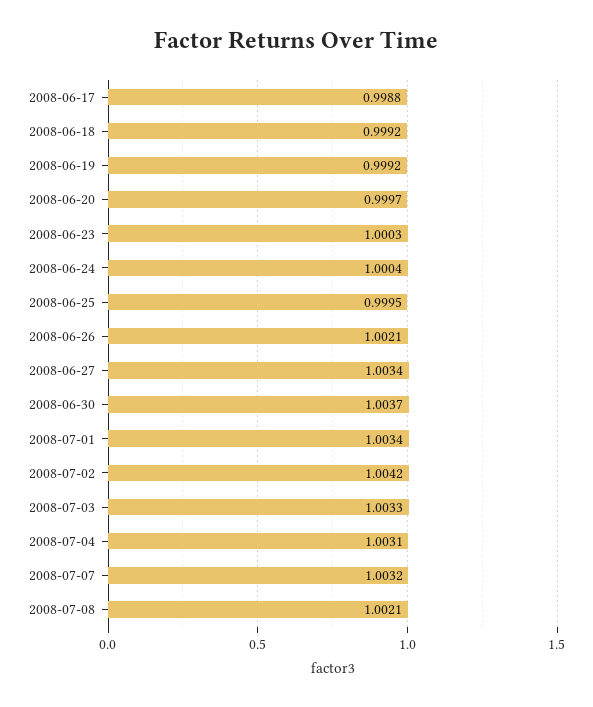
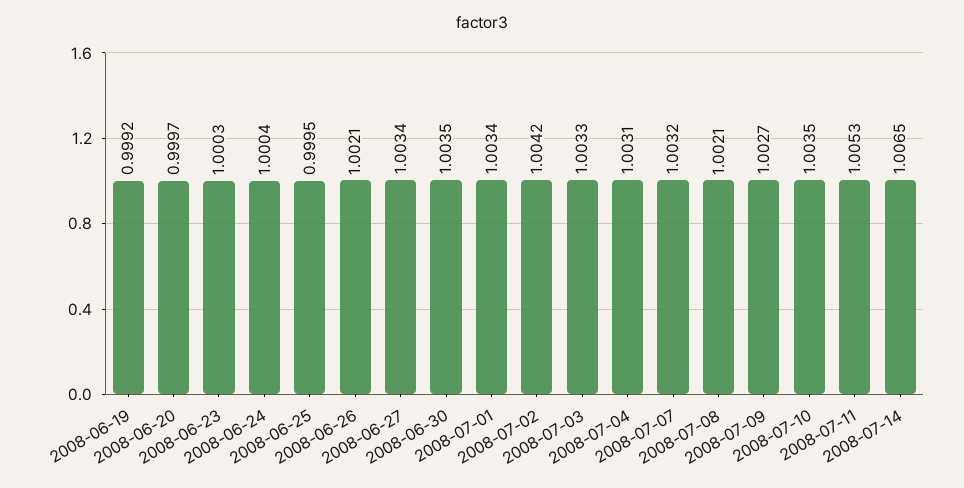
2008-06-17: 0.9988 -> none
2008-06-18: 0.9992 -> none
2008-06-30: 1.0037 -> 1.0035
2008-07-09: none -> 1.0027
2008-07-10: none -> 1.0035
2008-07-11: none -> 1.0053
2008-07-14: none -> 1.0065

